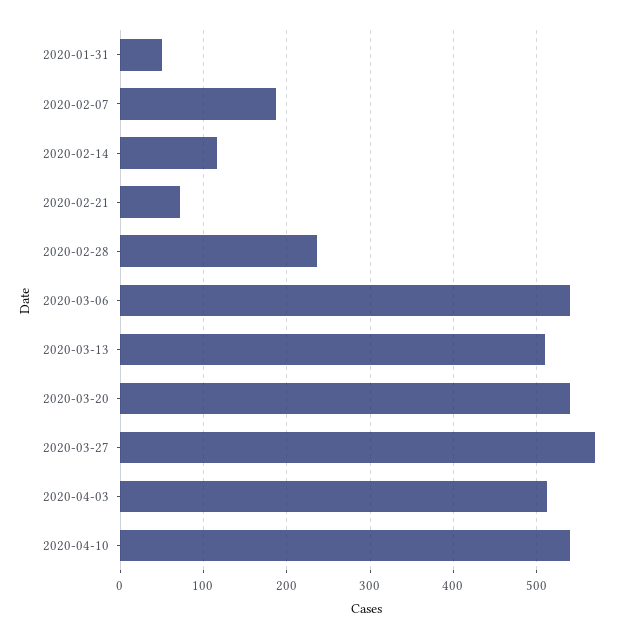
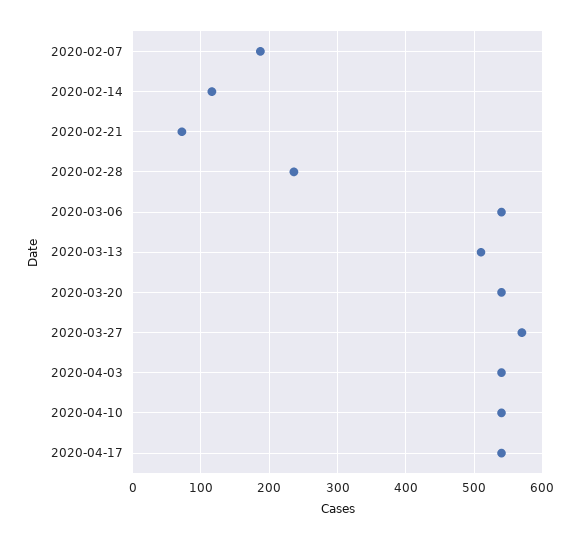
2020-01-31: 50 -> none
2020-04-03: 510 -> 540
2020-04-17: none -> 540

